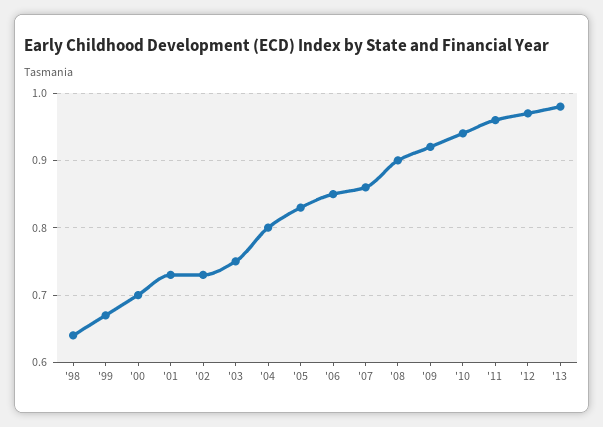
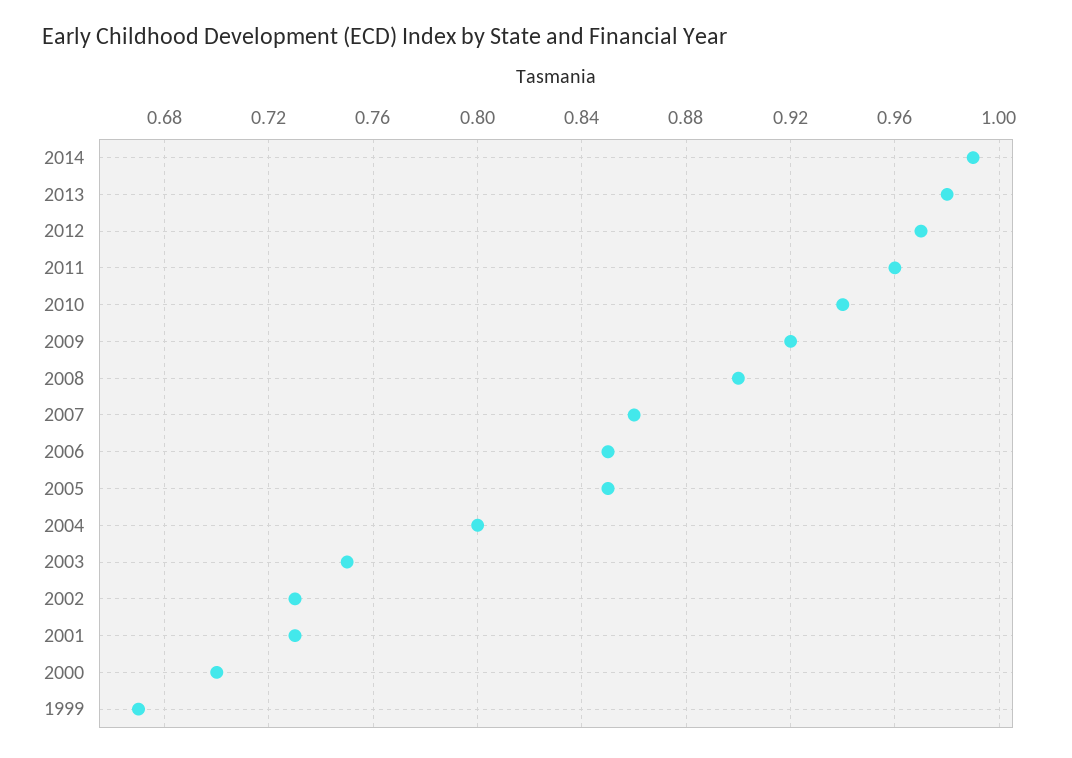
'98: 0.64 -> none
'05: 0.83 -> 0.85
2014: none -> 0.99

